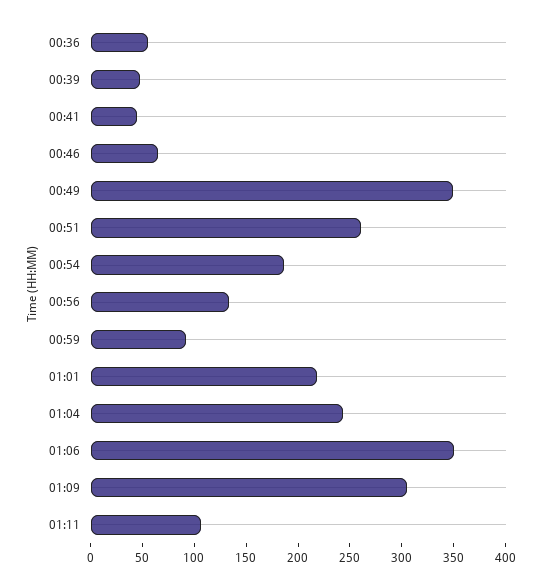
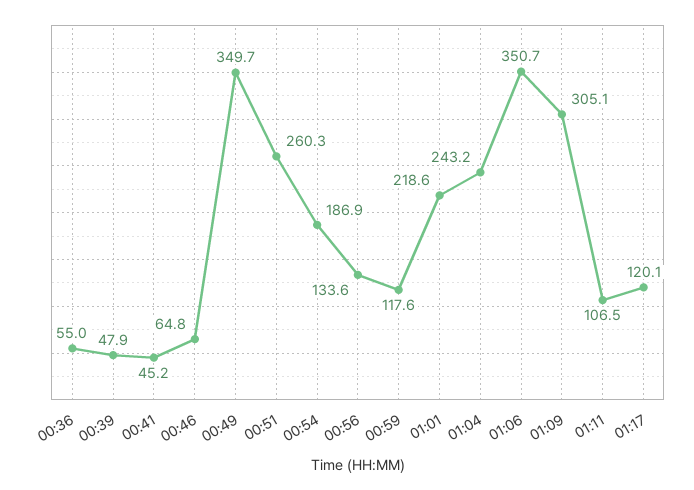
00:59: 90 -> 117.6
01:17: none -> 120.1

